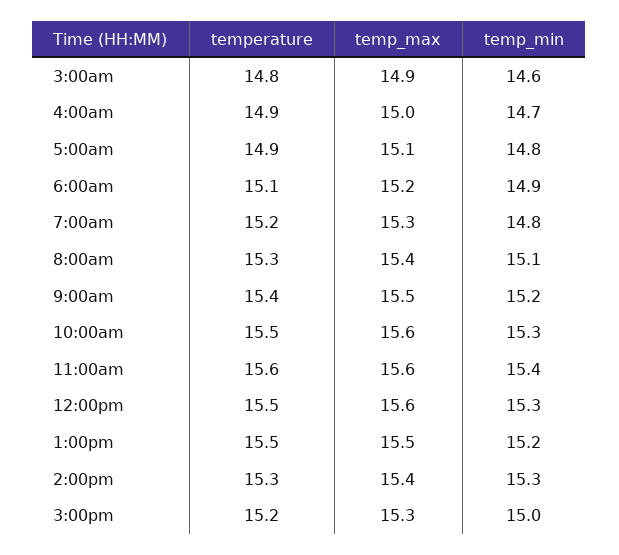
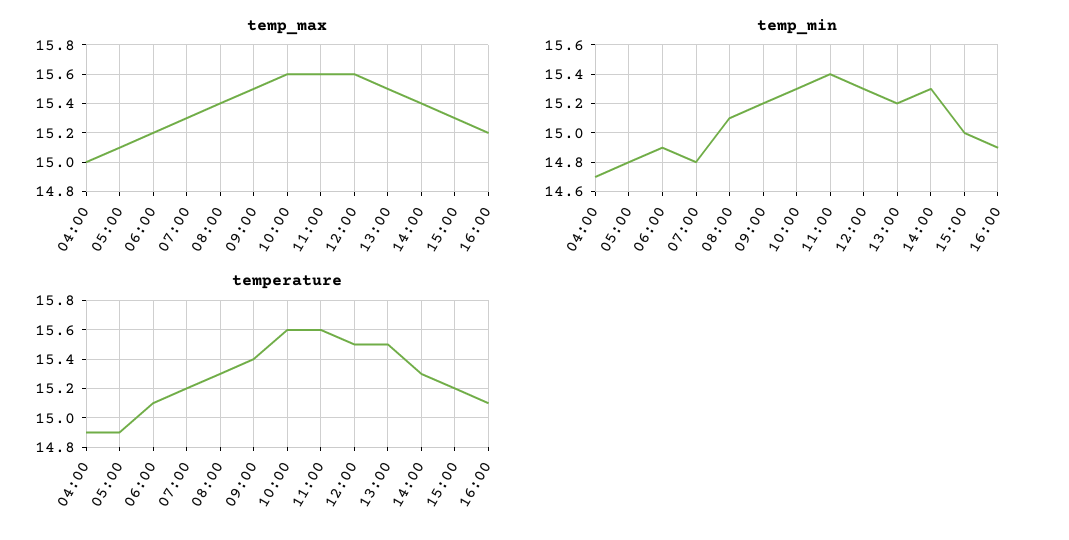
temperature, 3:00am: 14.8 -> none
temp_max, 3:00am: 14.9 -> none
temp_min, 3:00am: 14.6 -> none
temperature, 10:00am: 15.5 -> 15.6
temp_max, 16:00: none -> 15.2
temp_min, 16:00: none -> 14.9
temperature, 16:00: none -> 15.1

